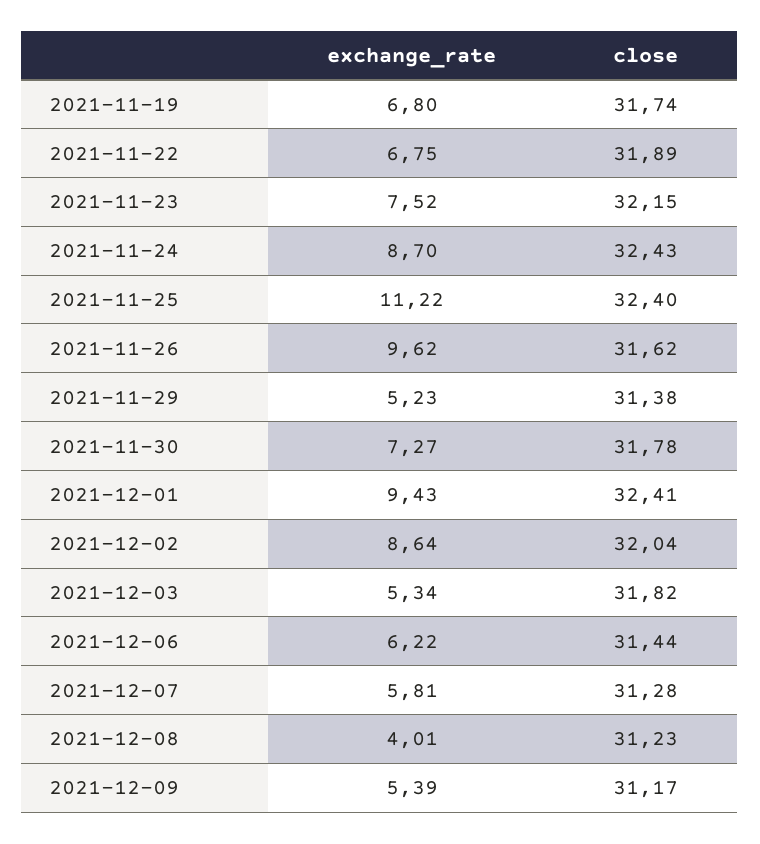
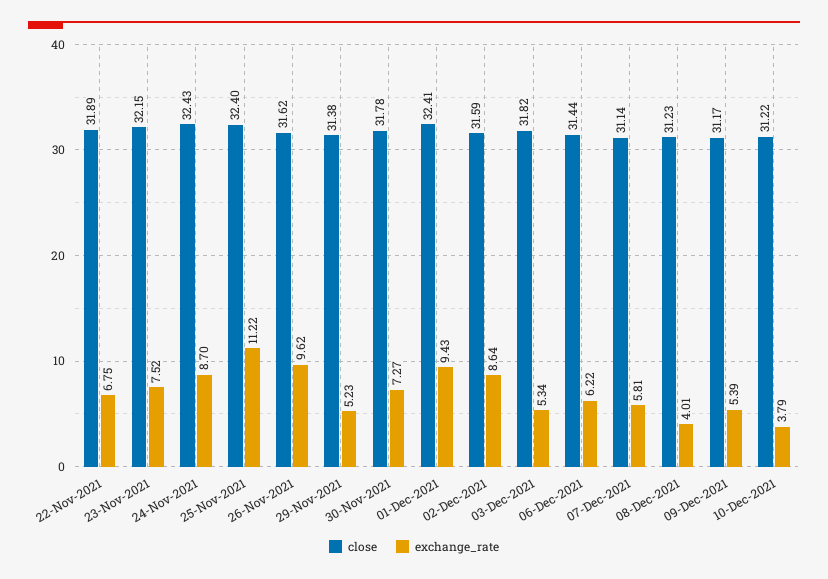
exchange_rate, 2021-11-19: 6.8 -> none
close, 2021-11-19: 31.74 -> none
close, 2021-12-02: 32.04 -> 31.59
close, 2021-12-07: 31.28 -> 31.14
close, 10-Dec-2021: none -> 31.22
exchange_rate, 10-Dec-2021: none -> 3.79

